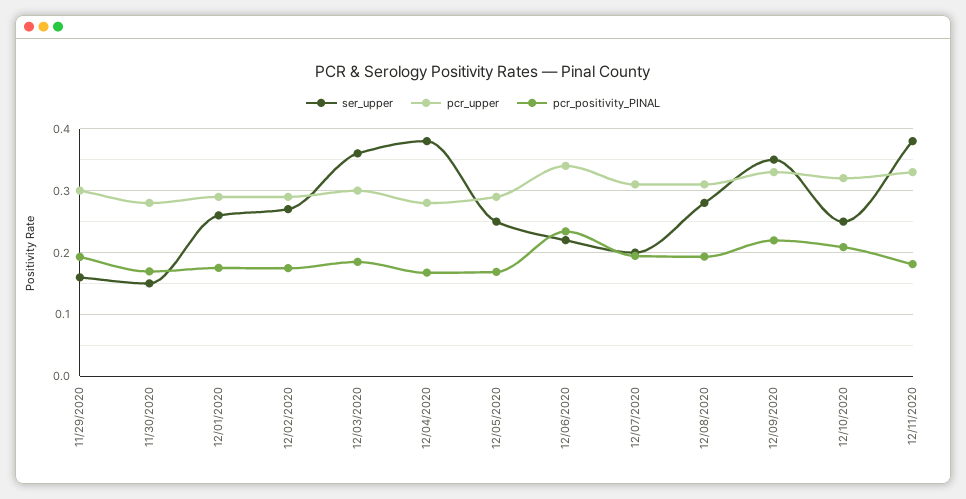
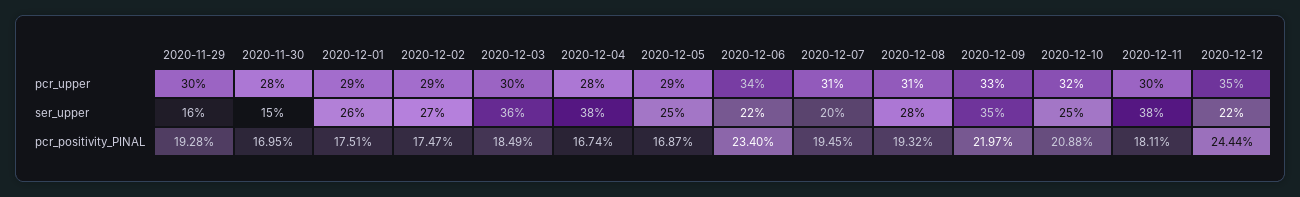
pcr_upper, 12/11/2020: 0.33 -> 0.3
pcr_upper, 2020-12-12: none -> 0.35
ser_upper, 2020-12-12: none -> 0.22
pcr_positivity_PINAL, 2020-12-12: none -> 0.2444

